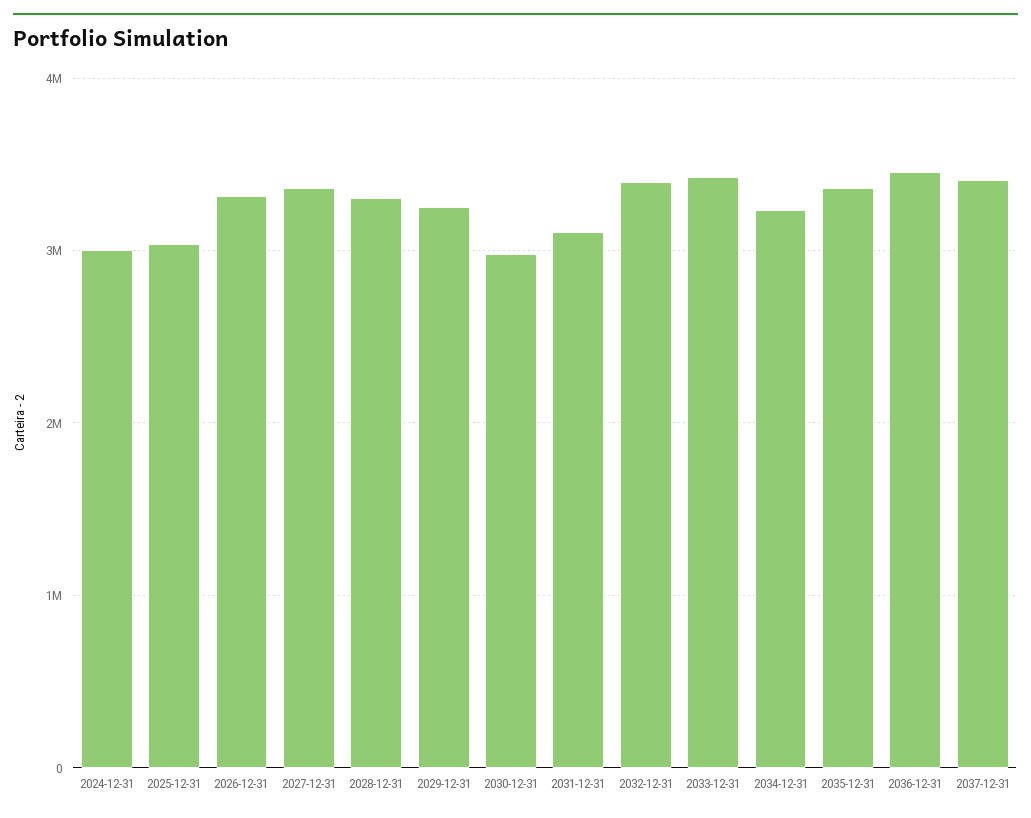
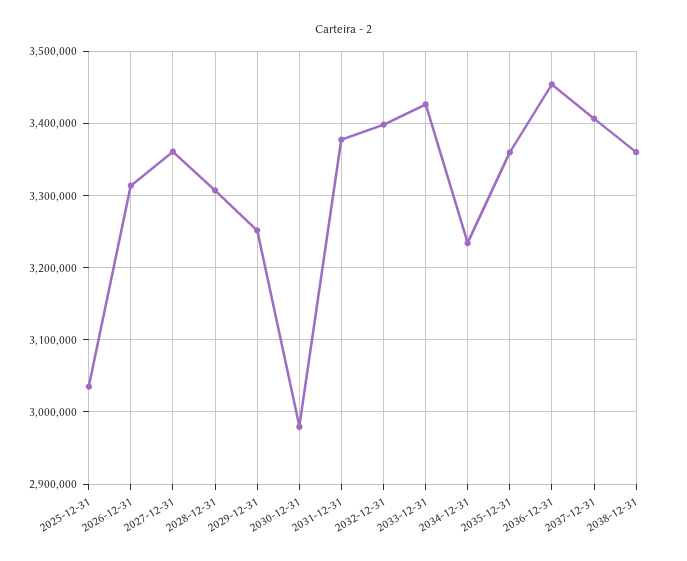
2024-12-31: 3000000 -> none
2031-12-31: 3100000 -> 3380000
2038-12-31: none -> 3360000

